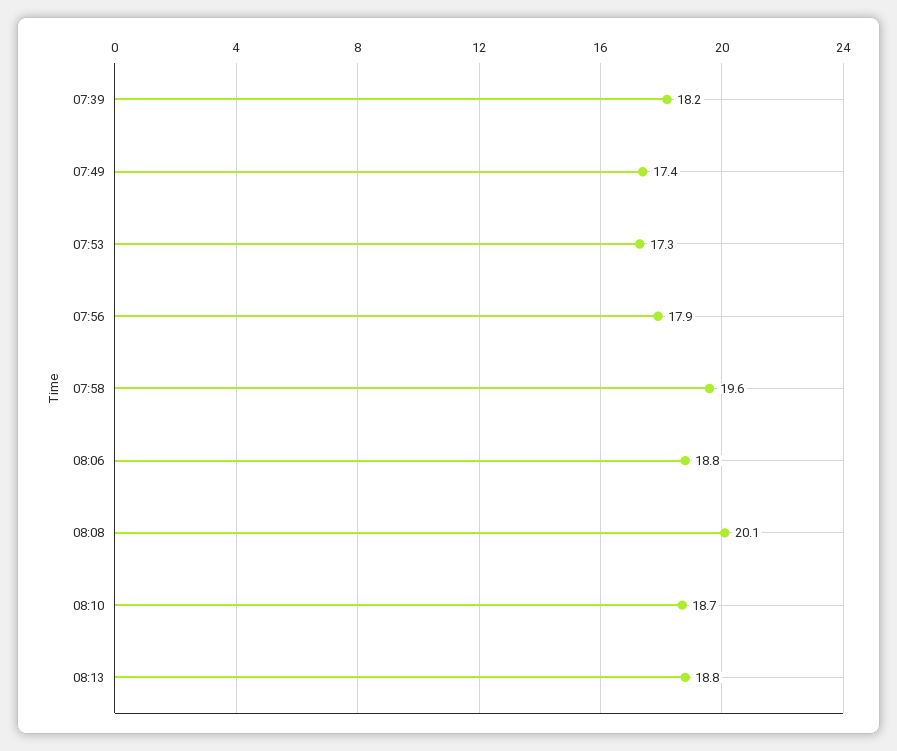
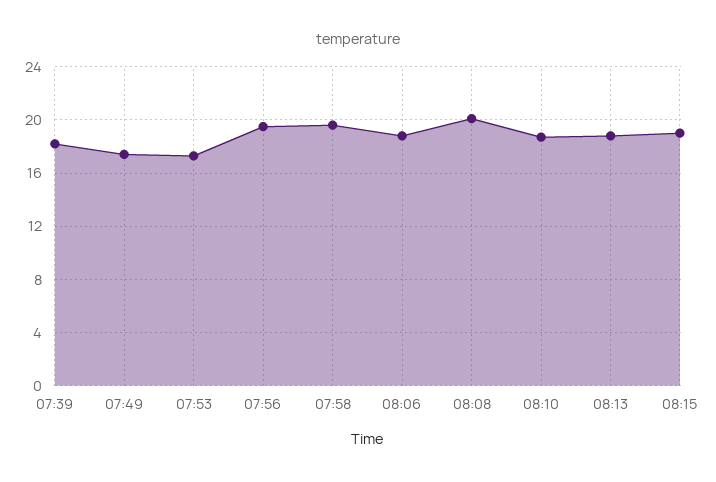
07:56: 17.9 -> 19.5
08:15: none -> 19

